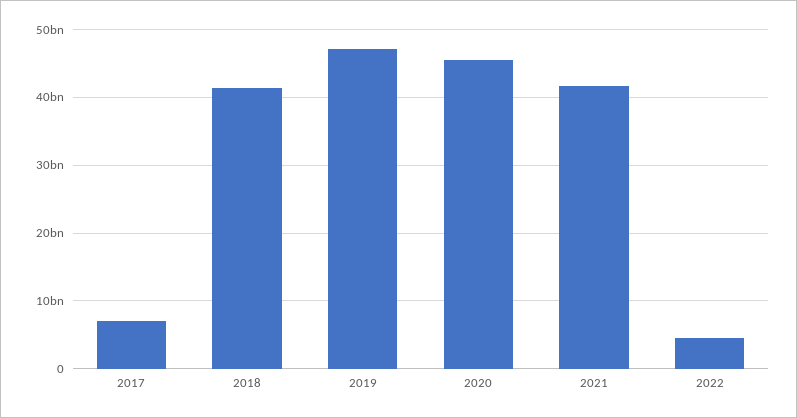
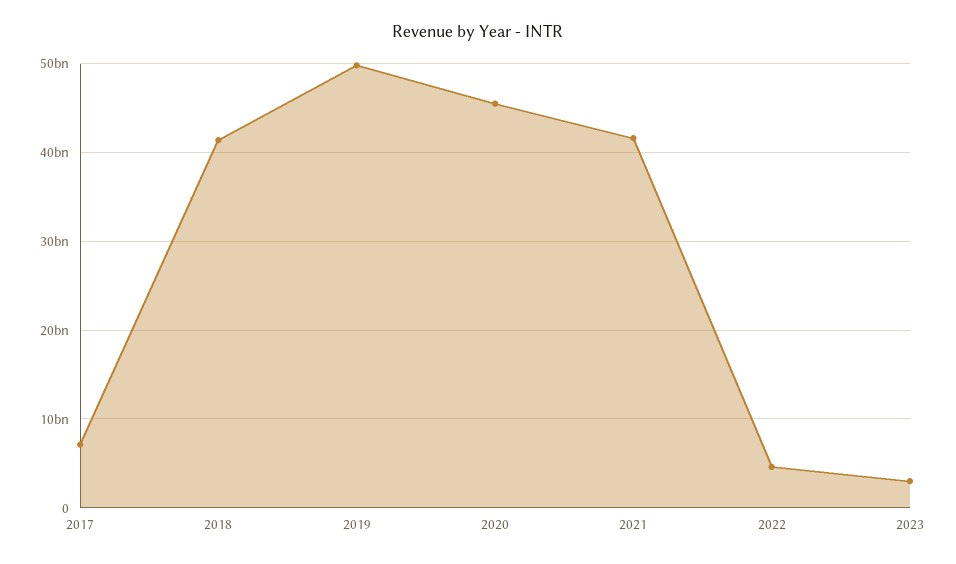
2019: 47000000000 -> 50000000000
2023: none -> 3000000000

